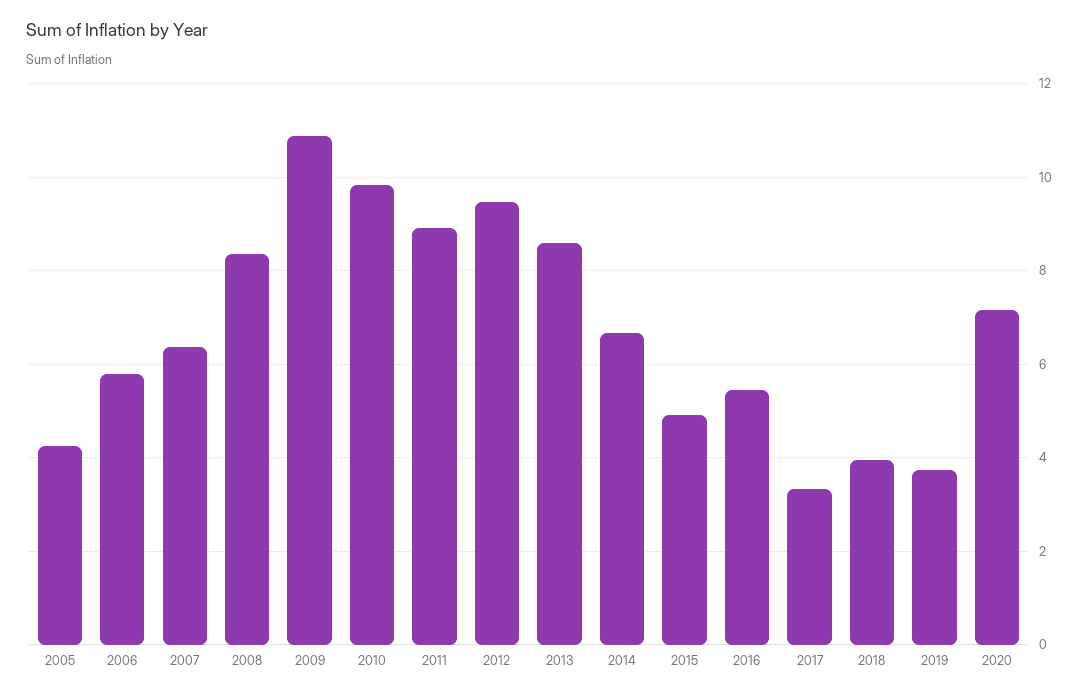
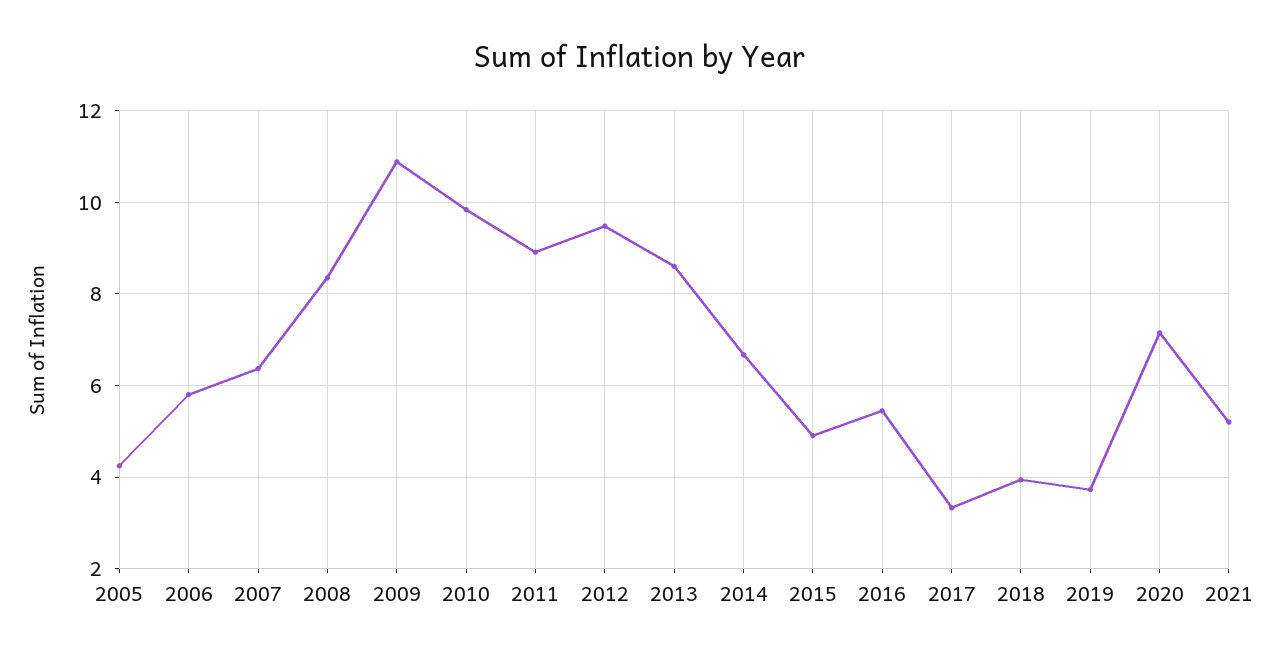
2021: none -> 5.2

